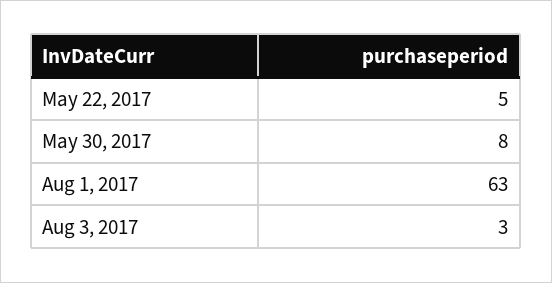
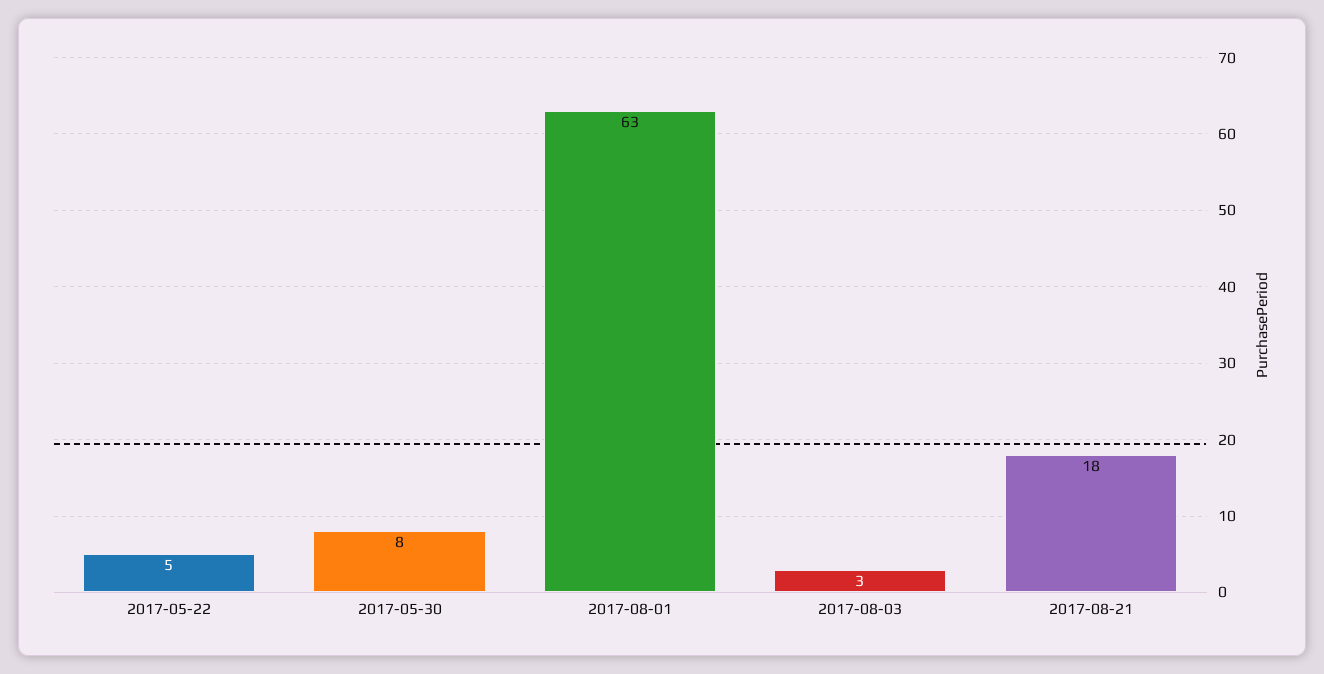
2017-08-21: none -> 18

